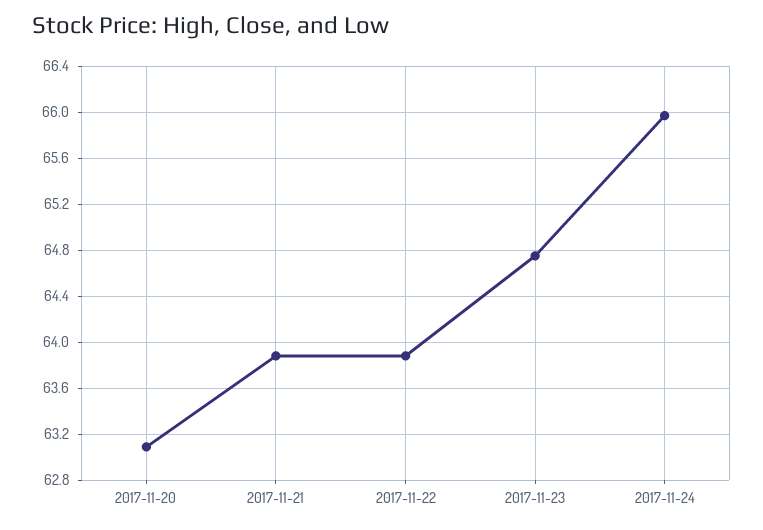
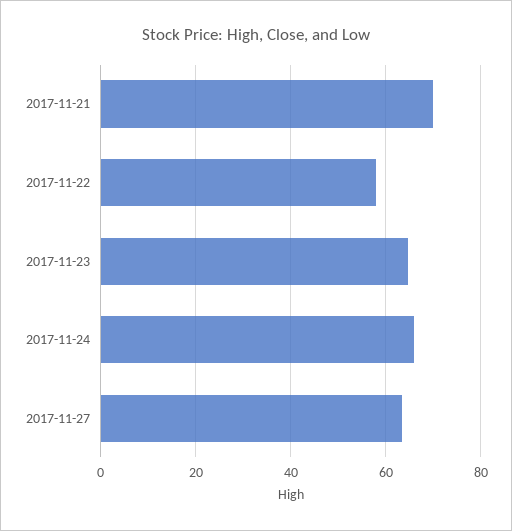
2017-11-20: 63.1 -> none
2017-11-21: 63.9 -> 70
2017-11-22: 63.9 -> 58
2017-11-27: none -> 64

